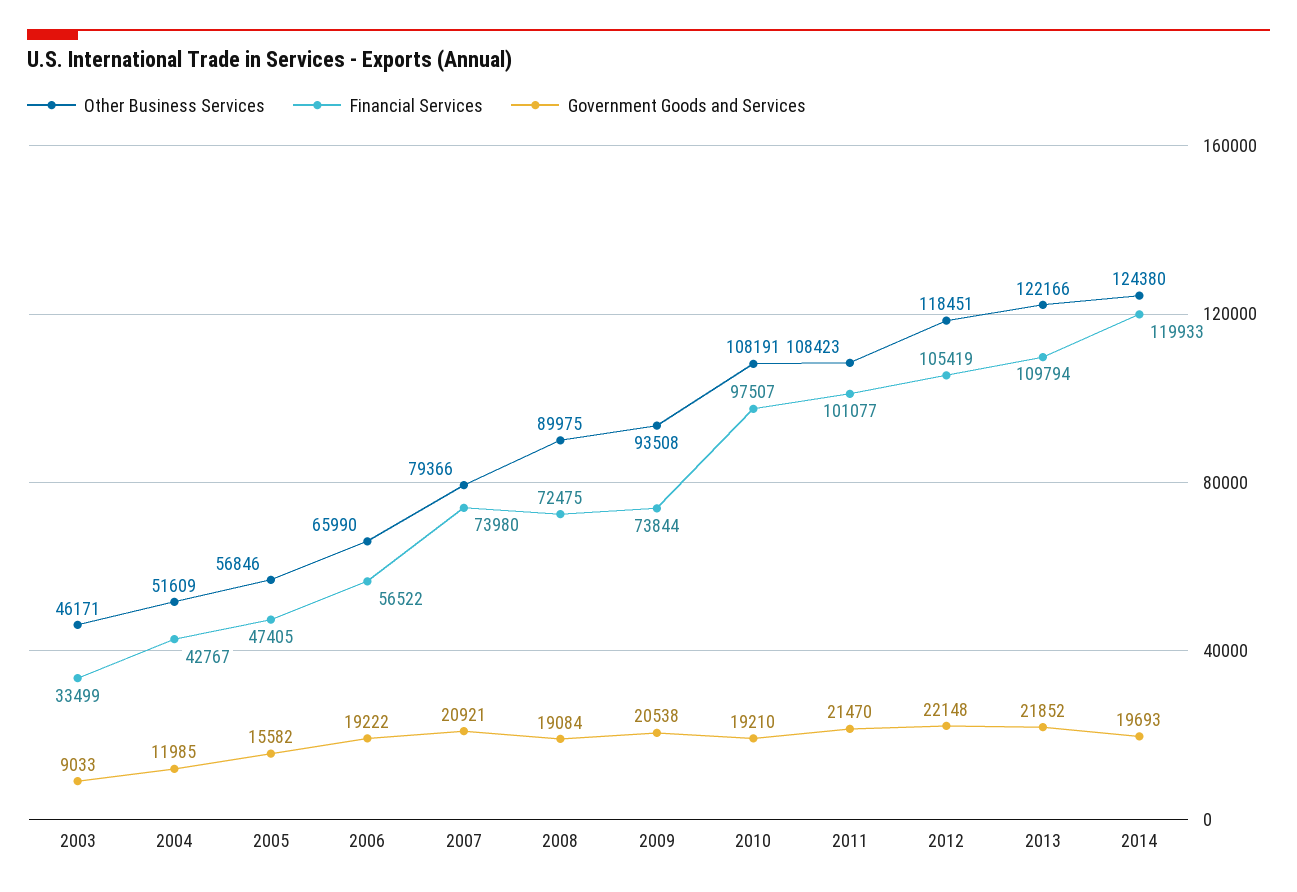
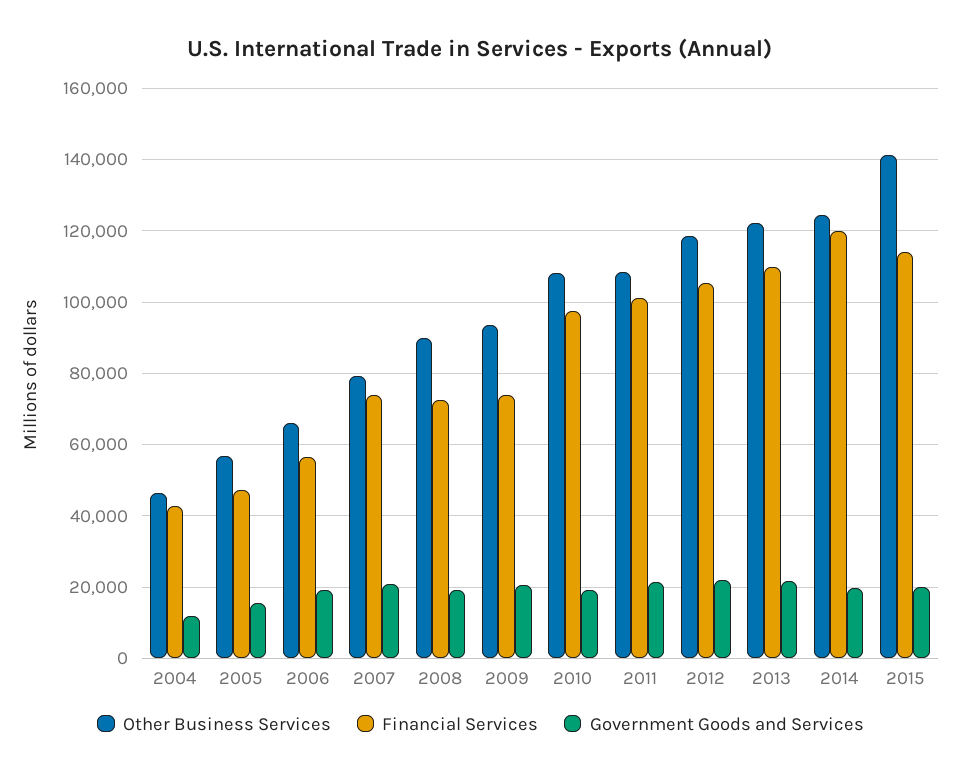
Other Business Services, 2003: 46171 -> none
Financial Services, 2003: 33499 -> none
Government Goods and Services, 2003: 9033 -> none
Other Business Services, 2004: 51609 -> 46000
Other Business Services, 2015: none -> 142000
Financial Services, 2015: none -> 114000
Government Goods and Services, 2015: none -> 20000

